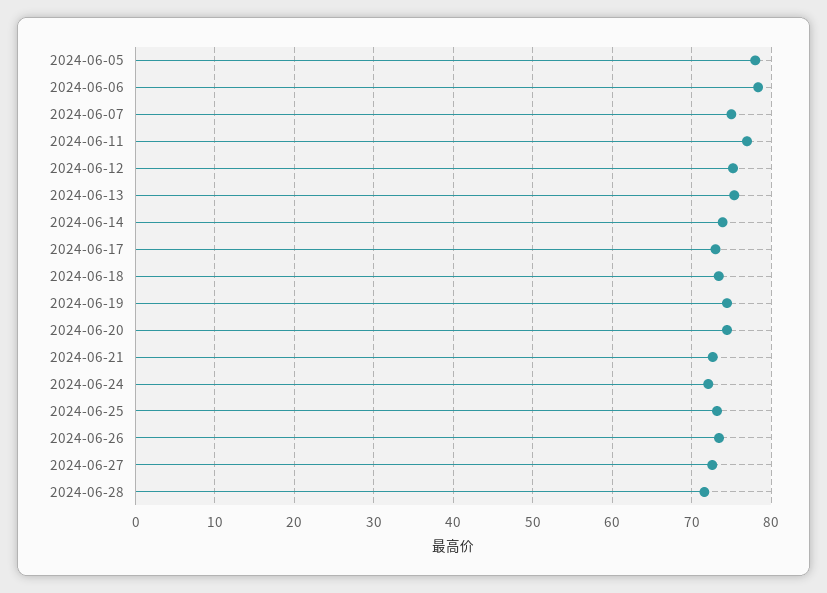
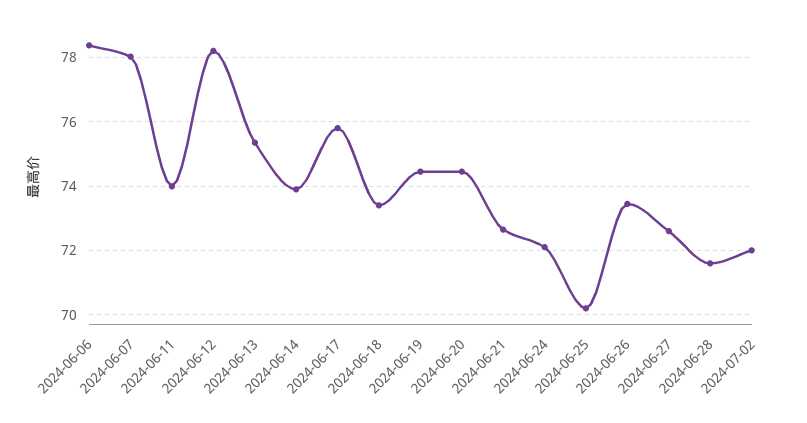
2024-06-05: 78 -> none
2024-06-07: 75 -> 78
2024-06-11: 77 -> 74
2024-06-12: 75 -> 78.2
2024-06-17: 73 -> 75.8
2024-06-25: 73 -> 70.2
2024-07-02: none -> 72

